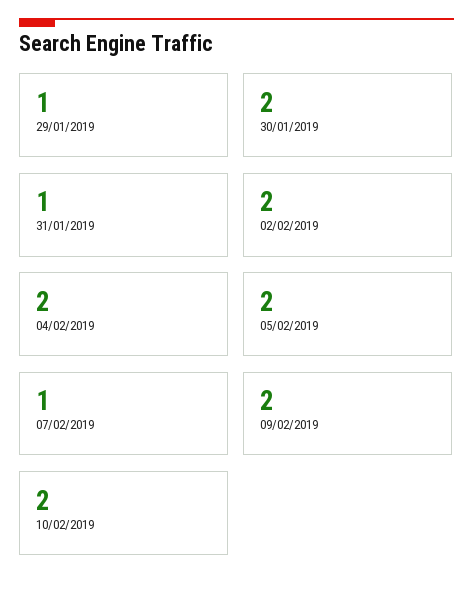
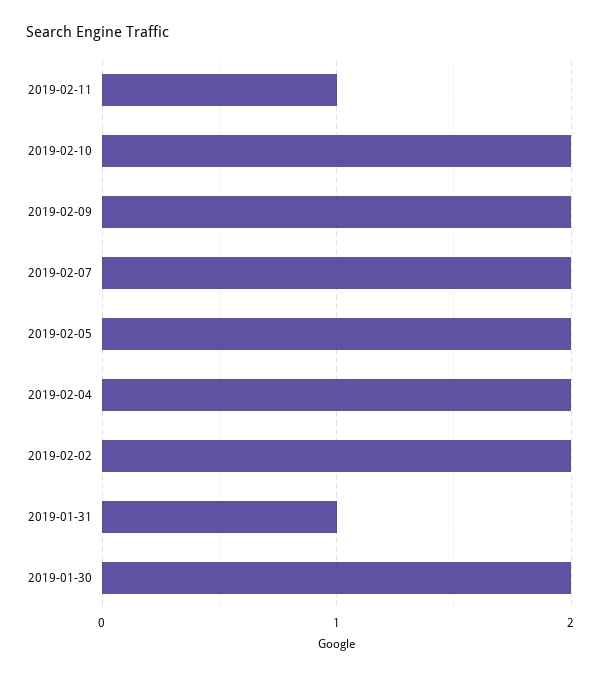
29/01/2019: 1 -> none
07/02/2019: 1 -> 2
2019-02-11: none -> 1

